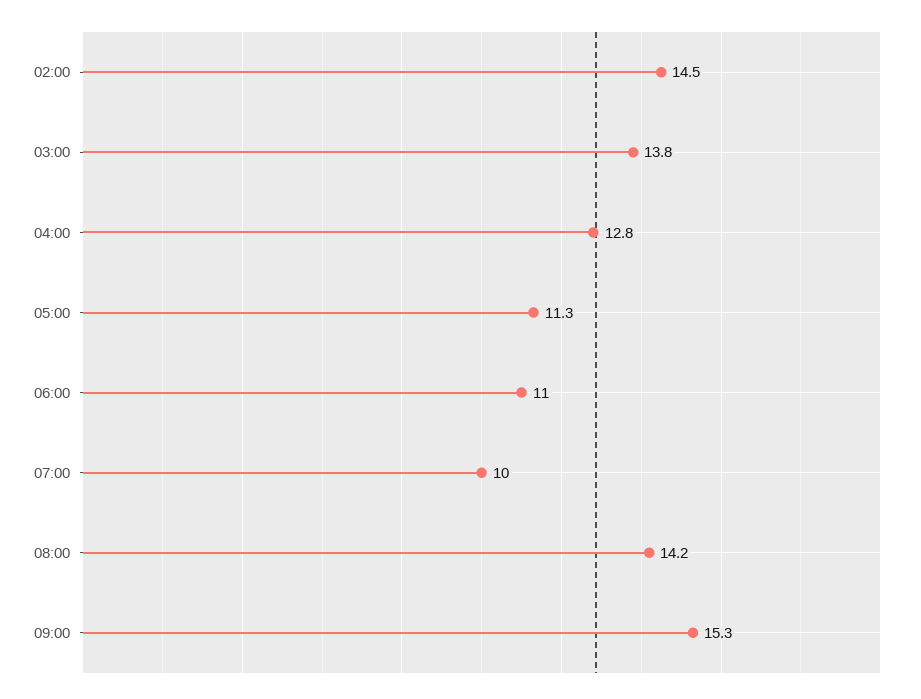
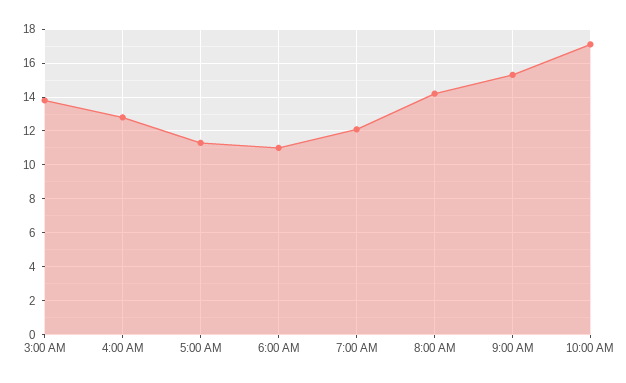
02:00: 14.5 -> none
07:00: 10 -> 12
10:00 AM: none -> 17

